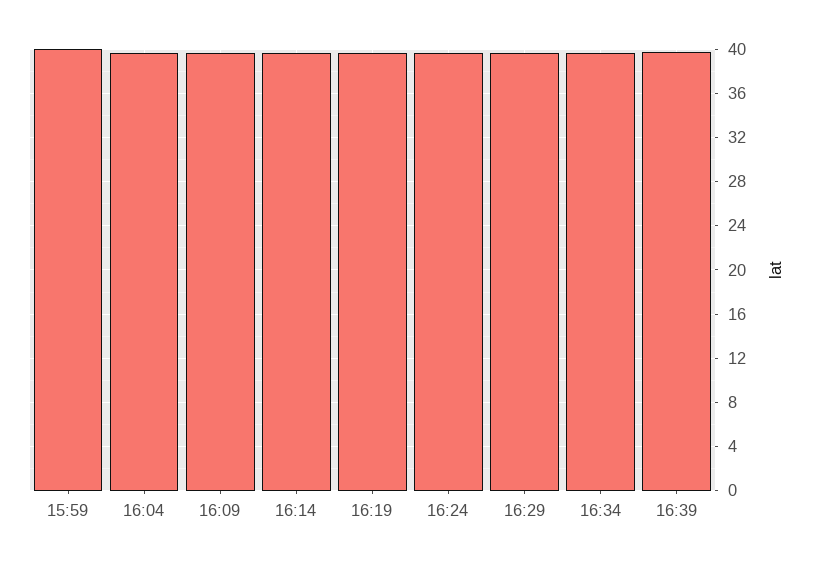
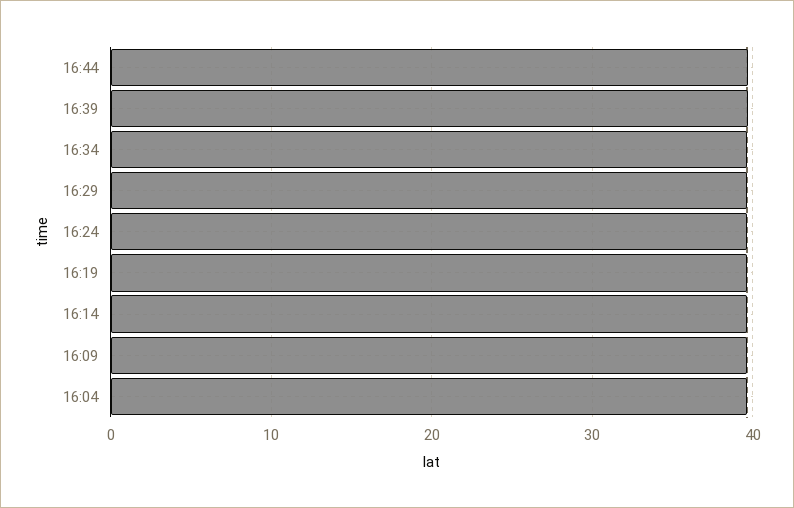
15:59: 40 -> none
16:44: none -> 40

